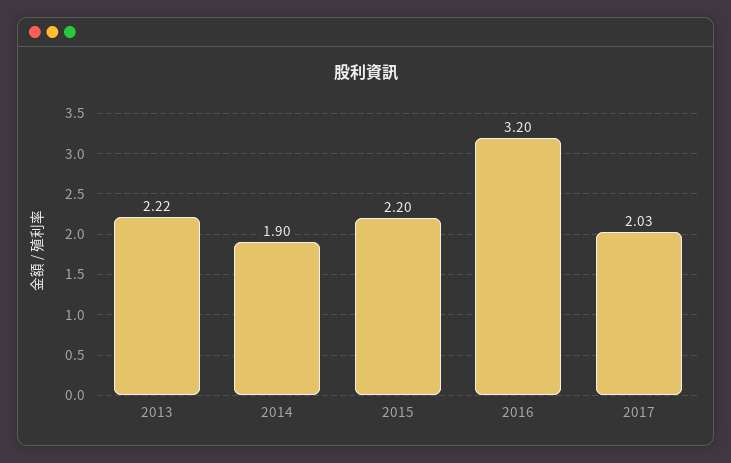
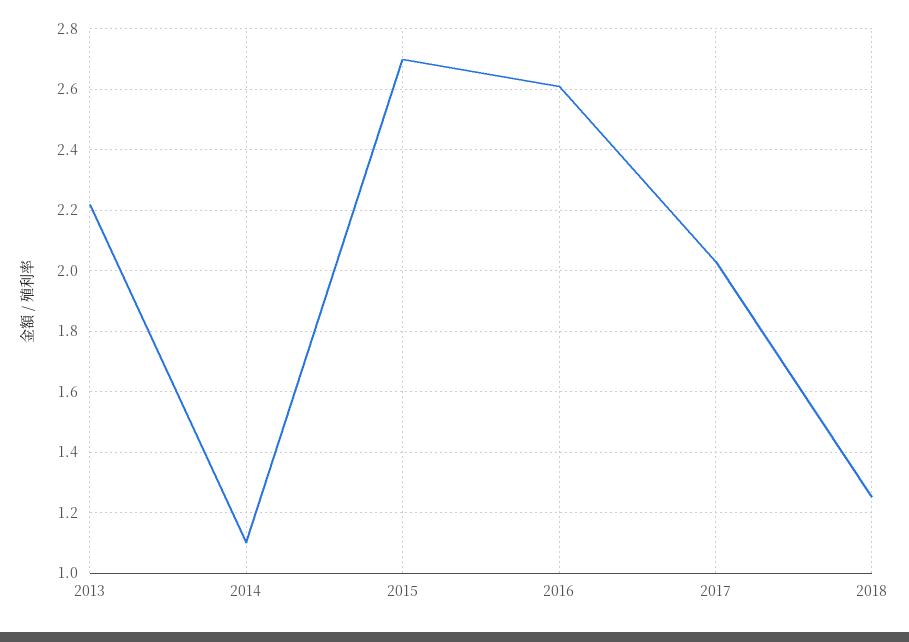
2014: 1.9 -> 1.1
2015: 2.2 -> 2.7
2016: 3.2 -> 2.6
2018: none -> 1.25

